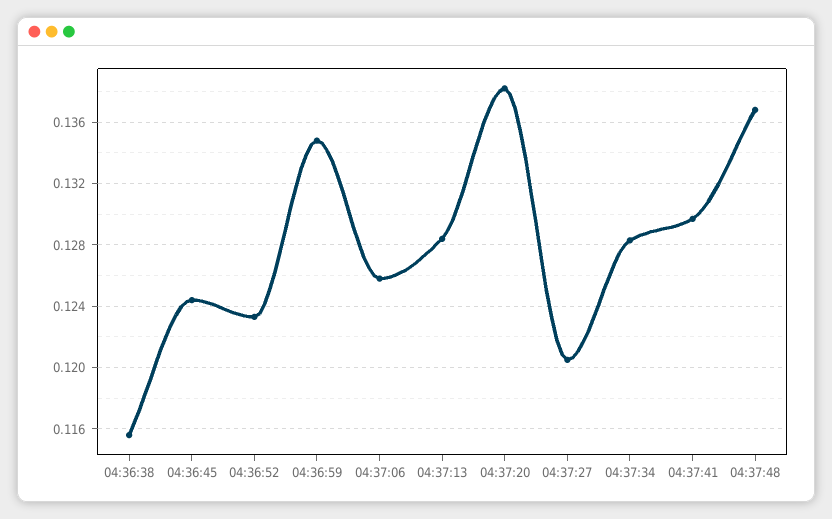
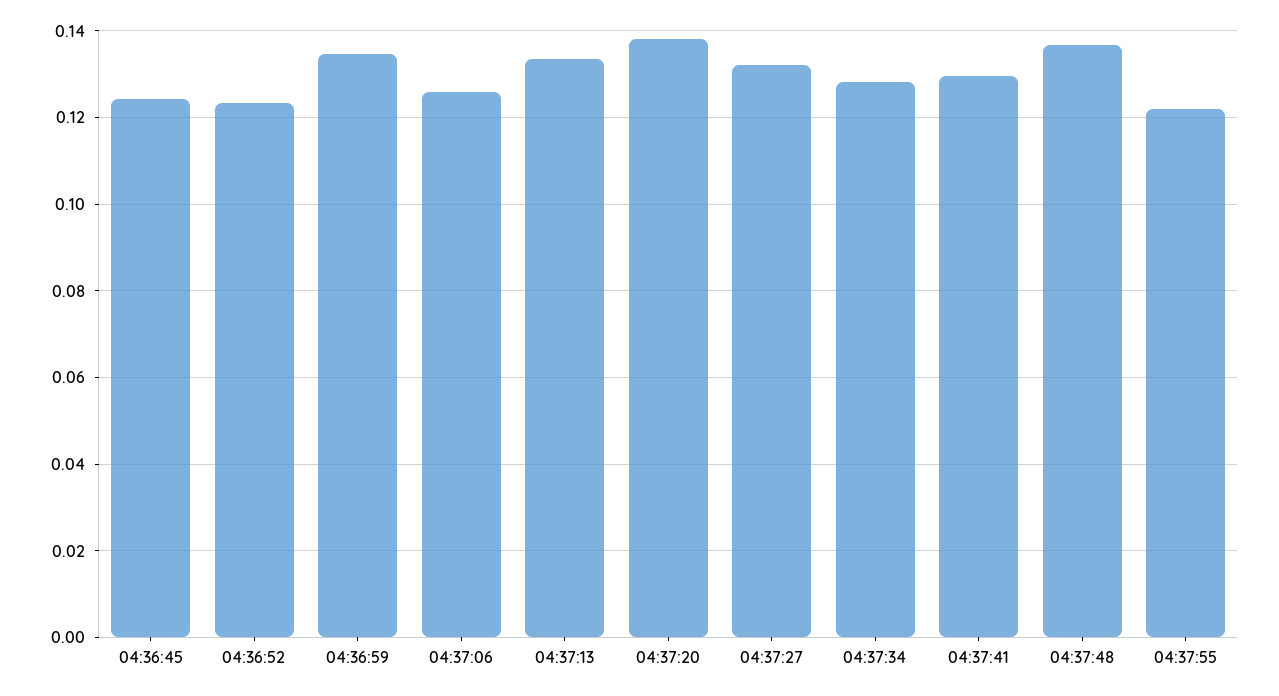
04:36:38: 0.1155 -> none
04:37:13: 0.1285 -> 0.134
04:37:27: 0.1205 -> 0.132
04:37:55: none -> 0.122

